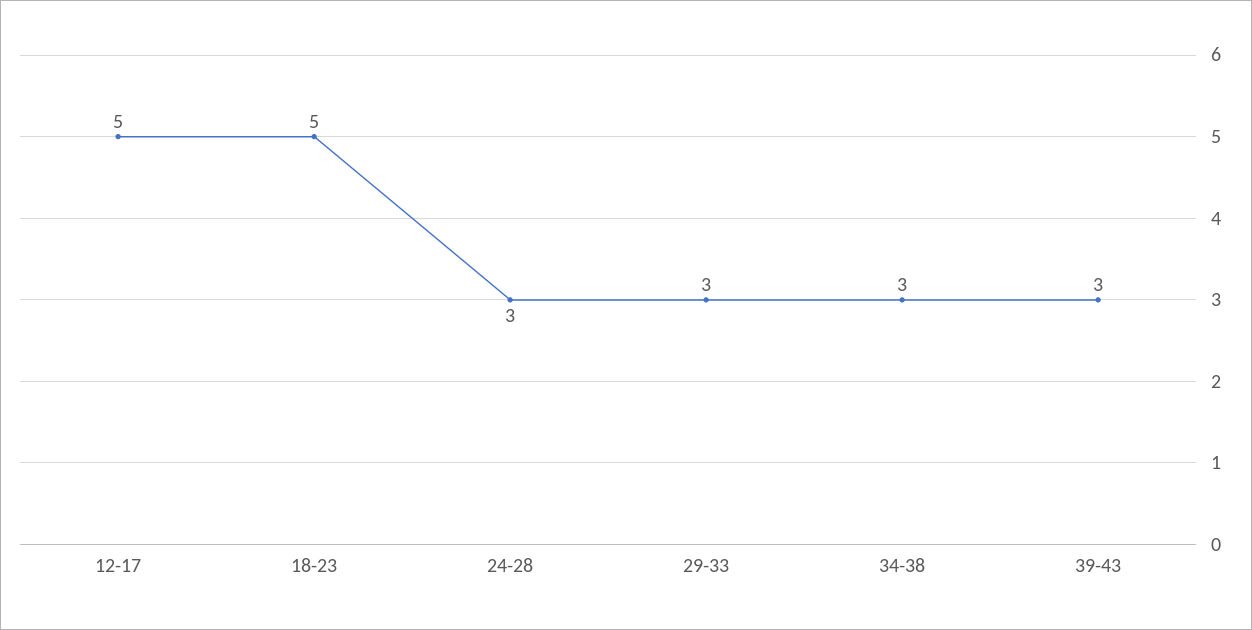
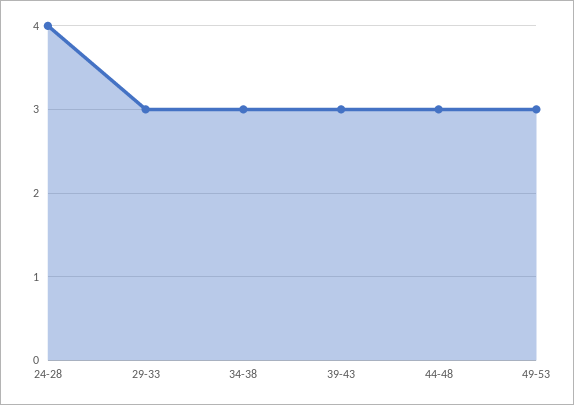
12-17: 5 -> none
18-23: 5 -> none
24-28: 3 -> 4
44-48: none -> 3
49-53: none -> 3

